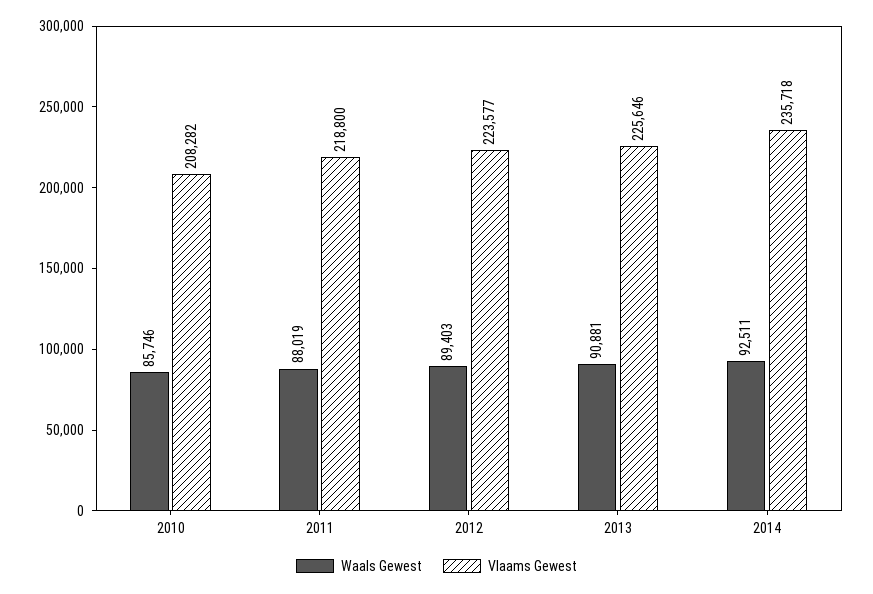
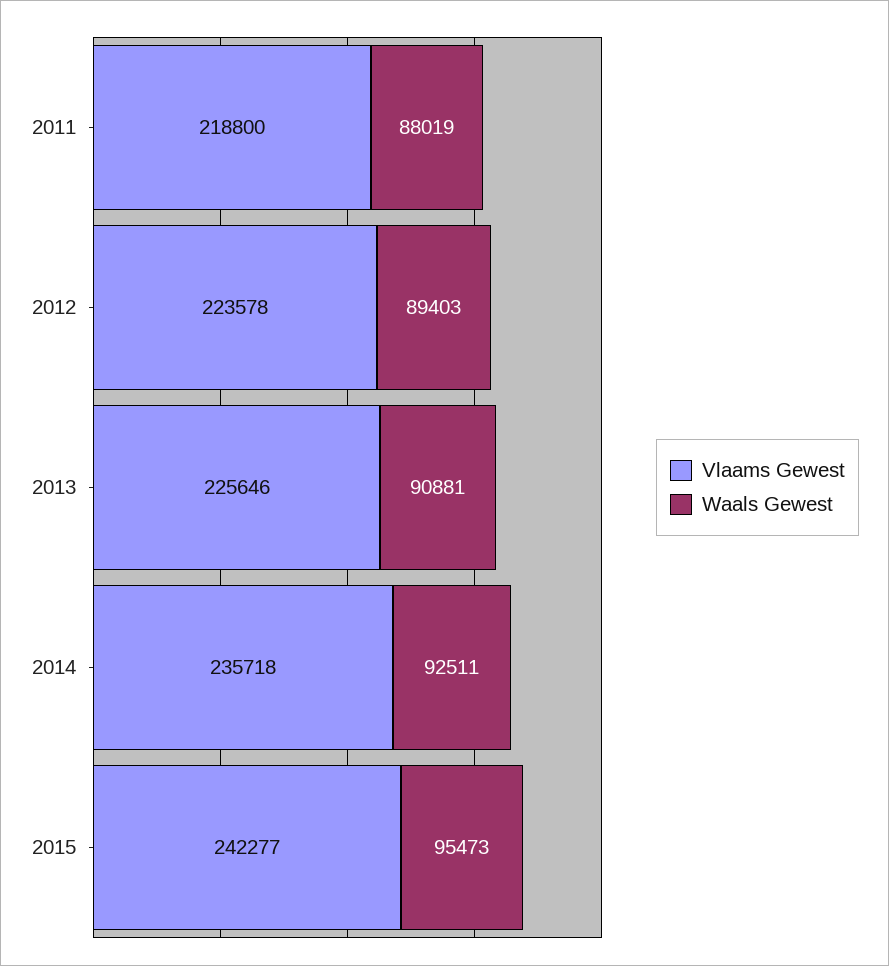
Waals Gewest, 2010: 85746 -> none
Vlaams Gewest, 2010: 208282 -> none
Vlaams Gewest, 2012: 223577 -> 223578
Vlaams Gewest, 2015: none -> 242277
Waals Gewest, 2015: none -> 95473

